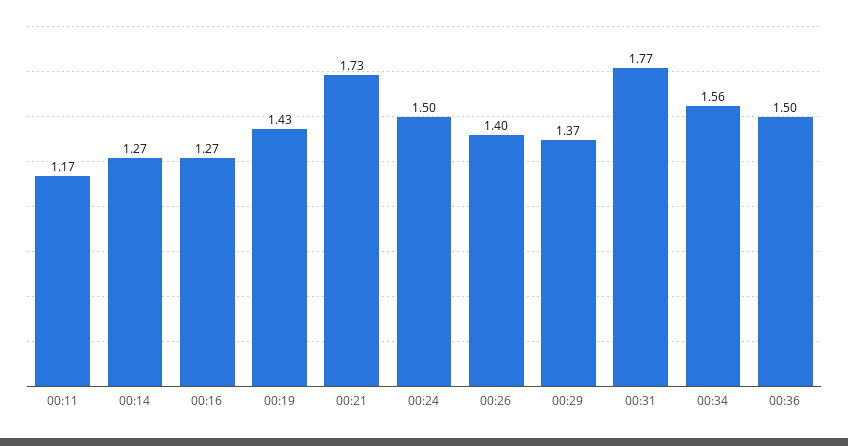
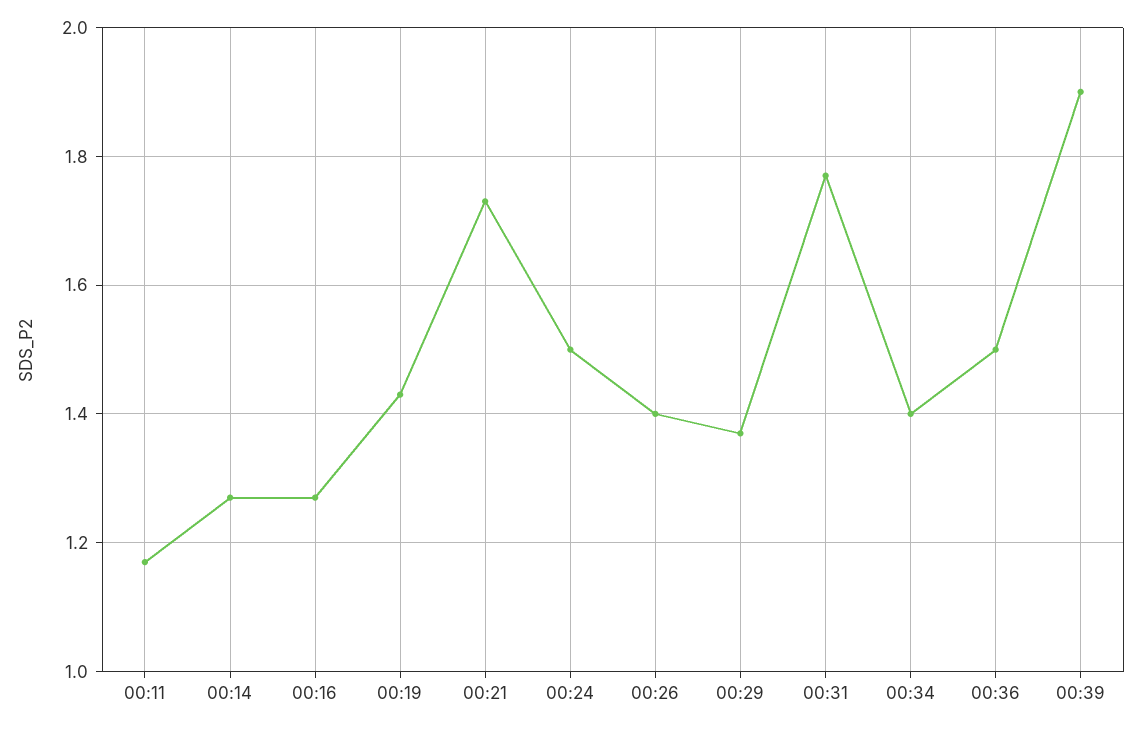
00:34: 1.56 -> 1.4
00:39: none -> 1.9

